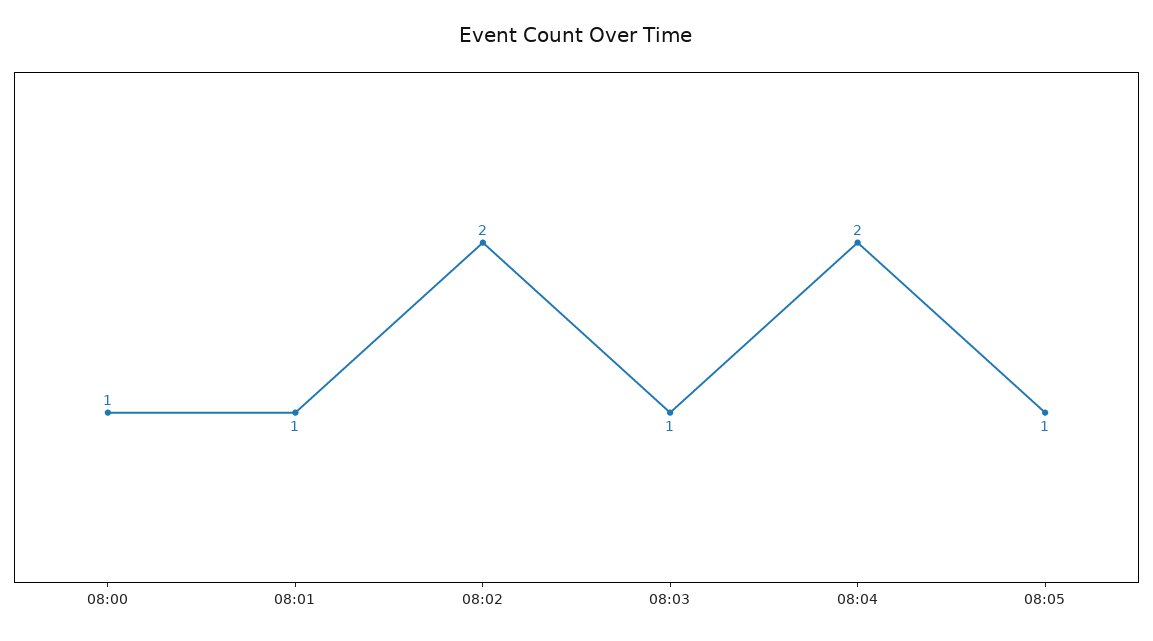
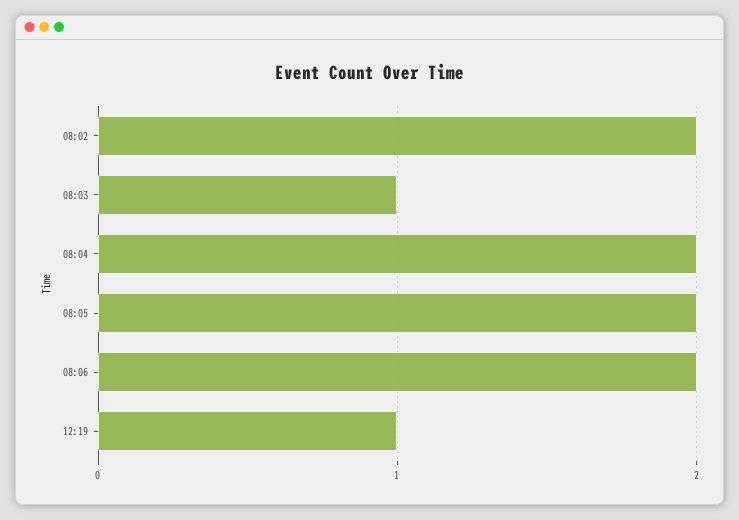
08:00: 1 -> none
08:01: 1 -> none
08:05: 1 -> 2
08:06: none -> 2
12:19: none -> 1

